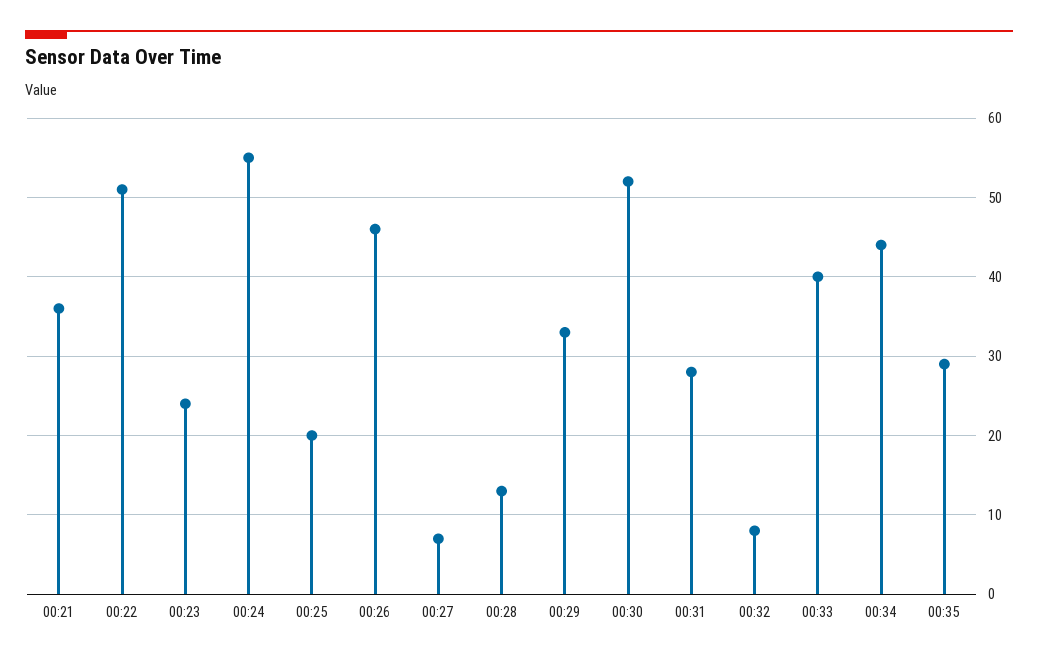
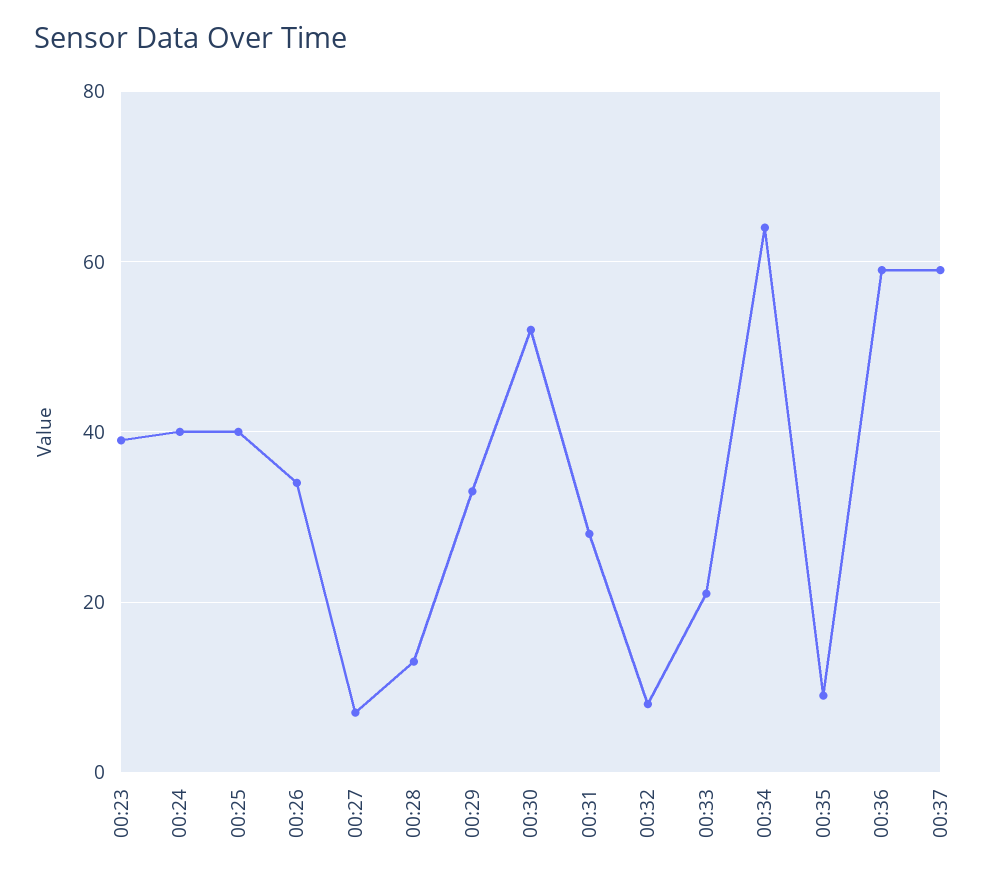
00:21: 36 -> none
00:22: 51 -> none
00:23: 24 -> 40
00:24: 55 -> 40
00:25: 20 -> 40
00:26: 46 -> 35
00:33: 40 -> 20
00:34: 44 -> 65
00:35: 29 -> 10
00:36: none -> 60
00:37: none -> 60

